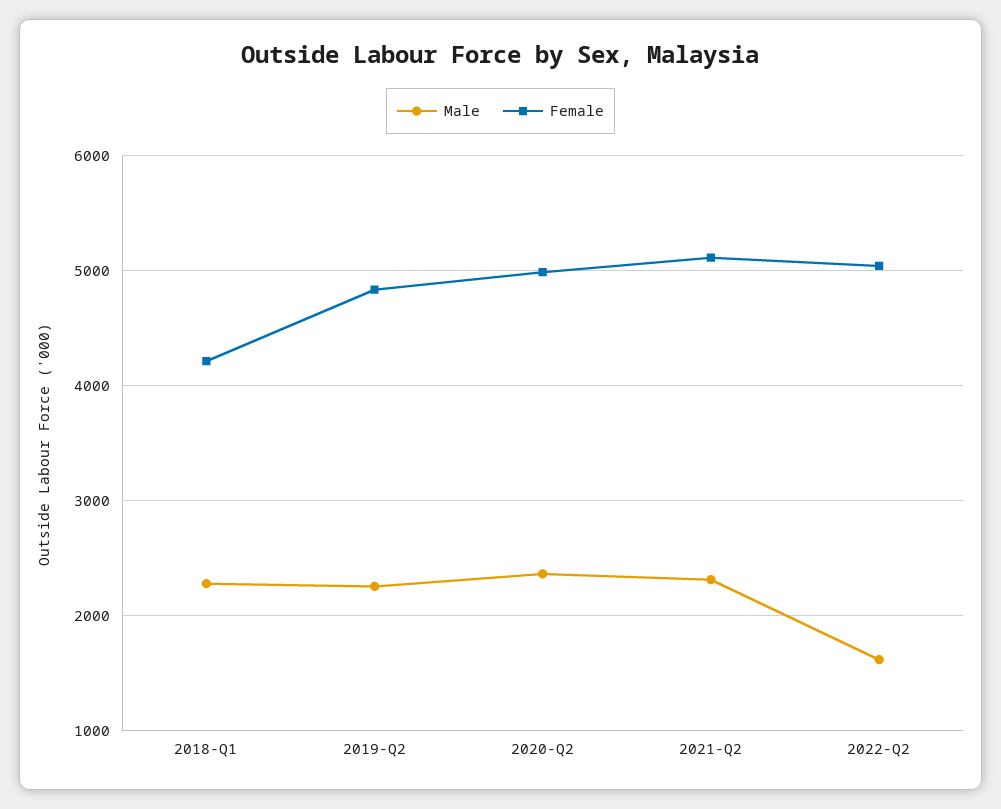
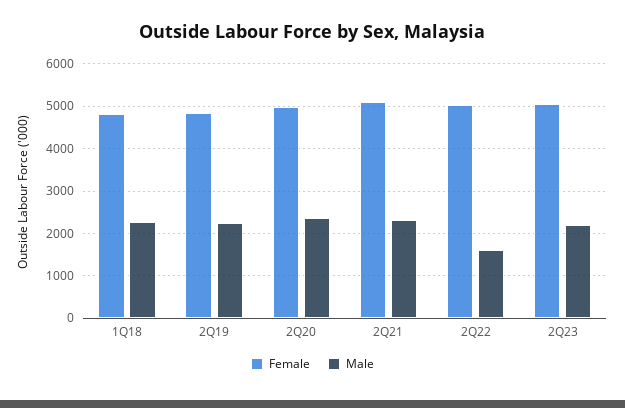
Female, 2018-Q1: 4200 -> 4800
Female, 2Q23: none -> 5000
Male, 2Q23: none -> 2200

